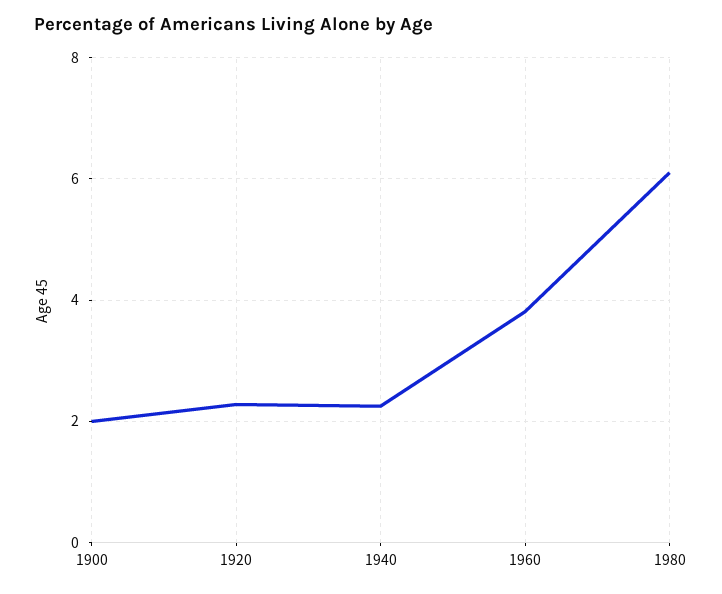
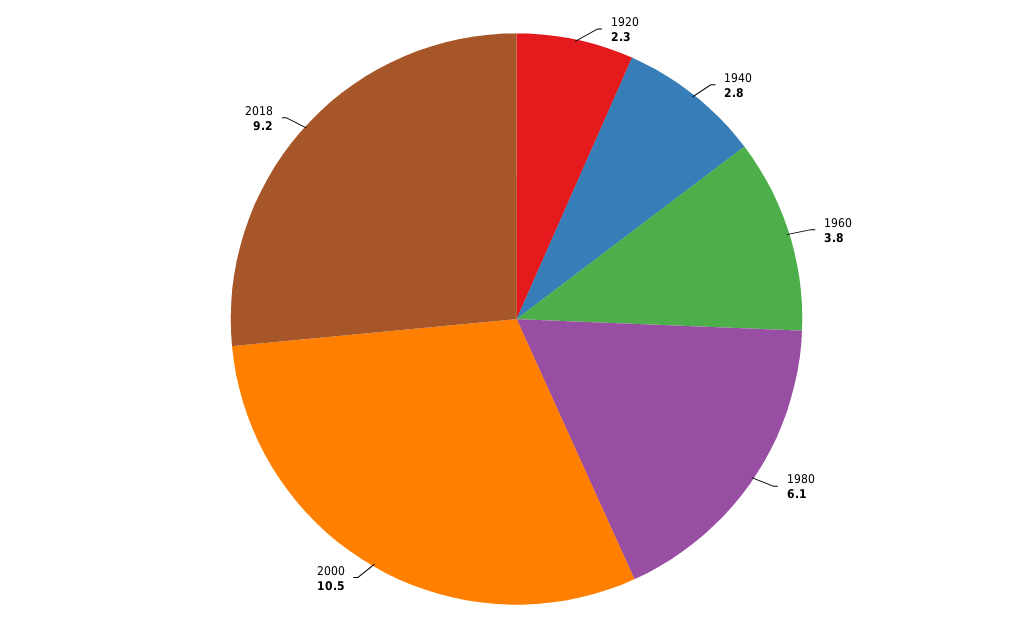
1900: 2 -> none
1940: 2.2 -> 2.8
2000: none -> 10.5
2018: none -> 9.2

